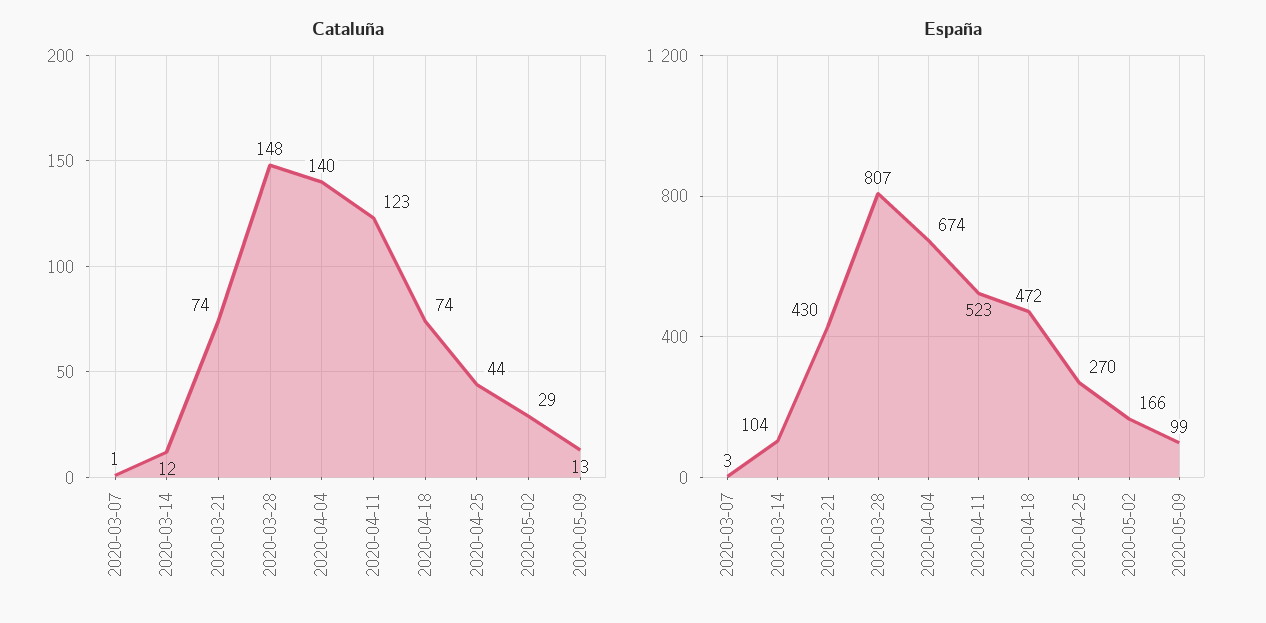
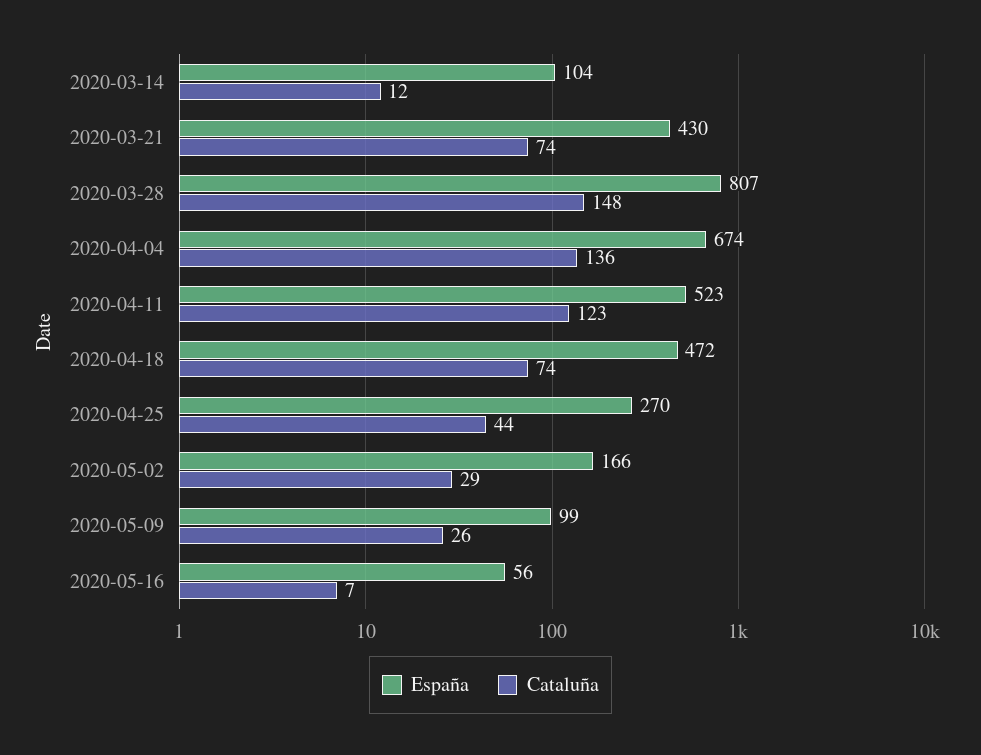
Cataluña, 2020-03-07: 1 -> none
Cataluña, 2020-04-04: 140 -> 136
Cataluña, 2020-05-09: 13 -> 26
España, 2020-03-07: 3 -> none
España, 2020-05-16: none -> 56
Cataluña, 2020-05-16: none -> 7

